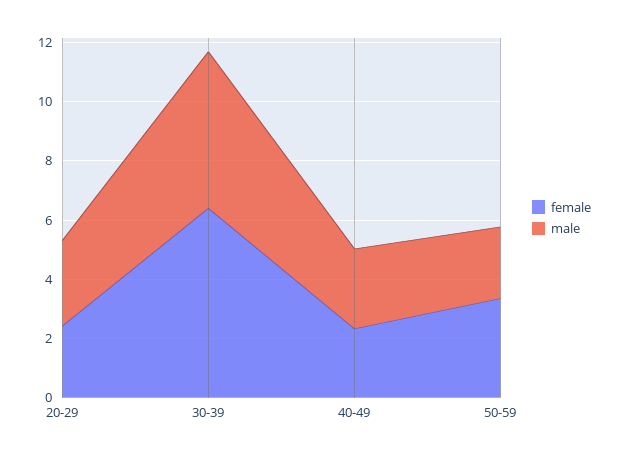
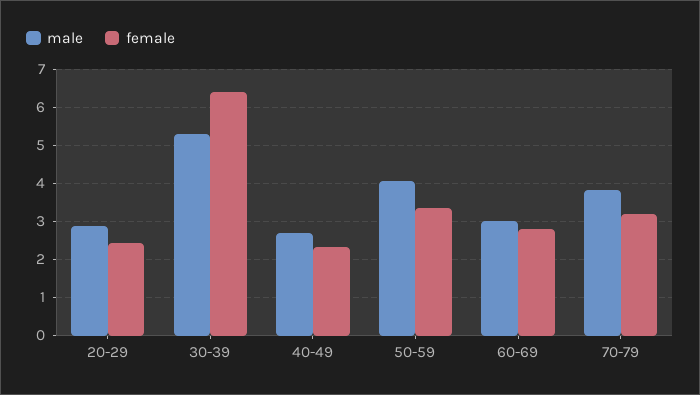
male, 50-59: 2.5 -> 4
male, 60-69: none -> 3
female, 60-69: none -> 2.8
male, 70-79: none -> 3.8
female, 70-79: none -> 3.2

